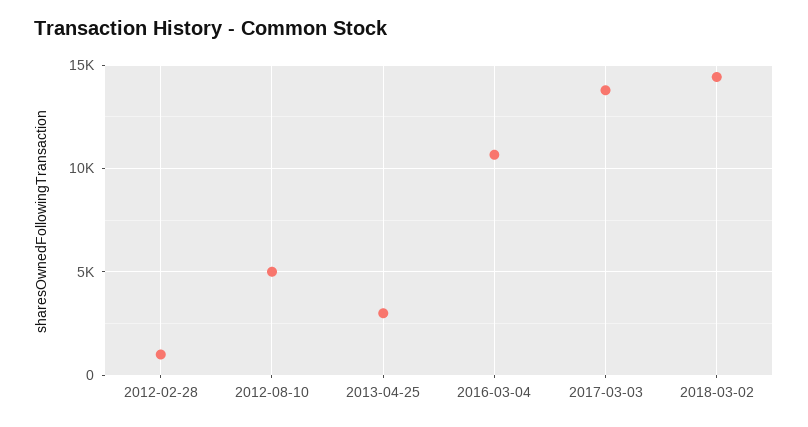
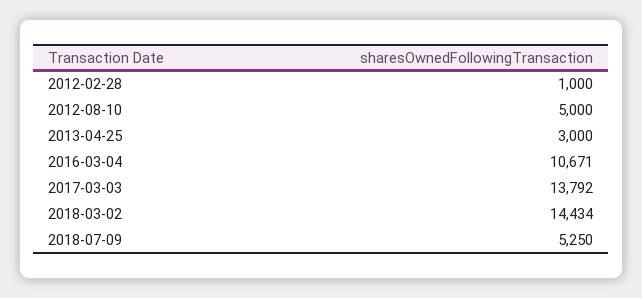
2018-07-09: none -> 5250

